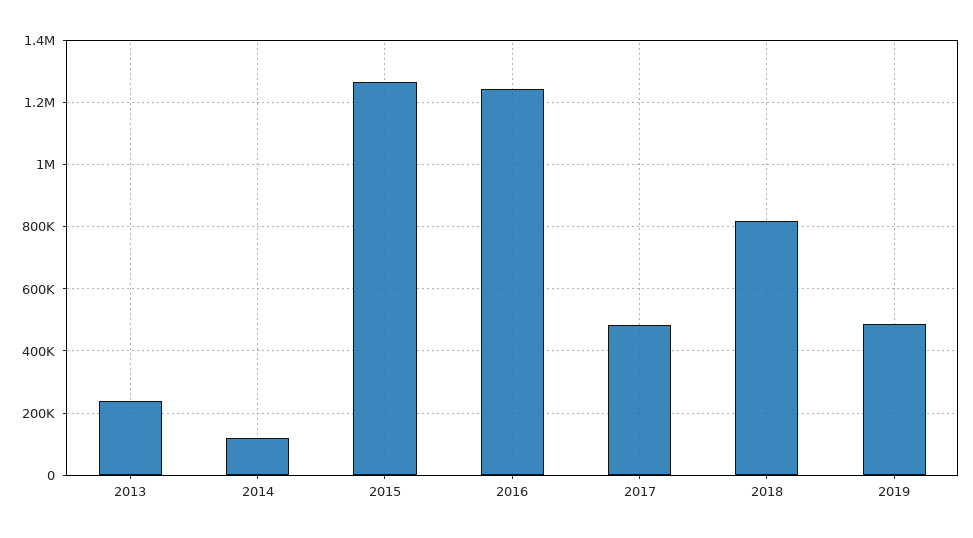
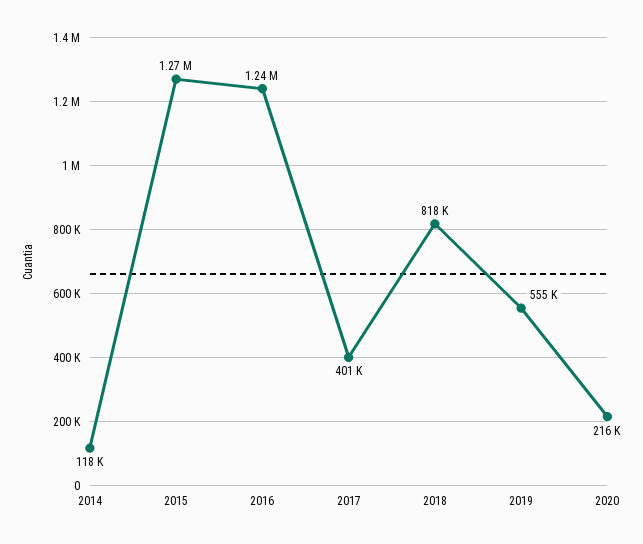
2013: 240000 -> none
2017: 480000 -> 401000
2019: 480000 -> 555000
2020: none -> 216000

